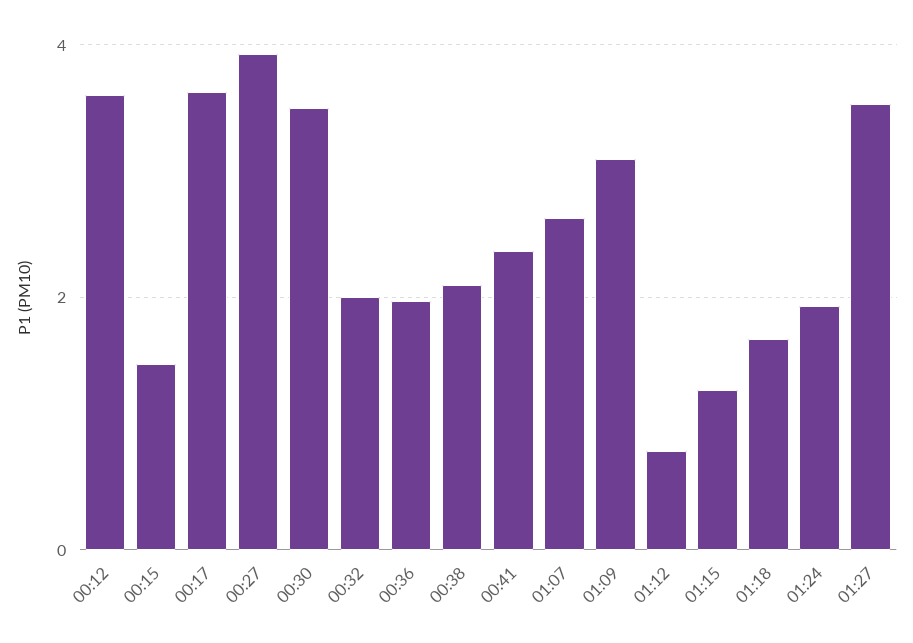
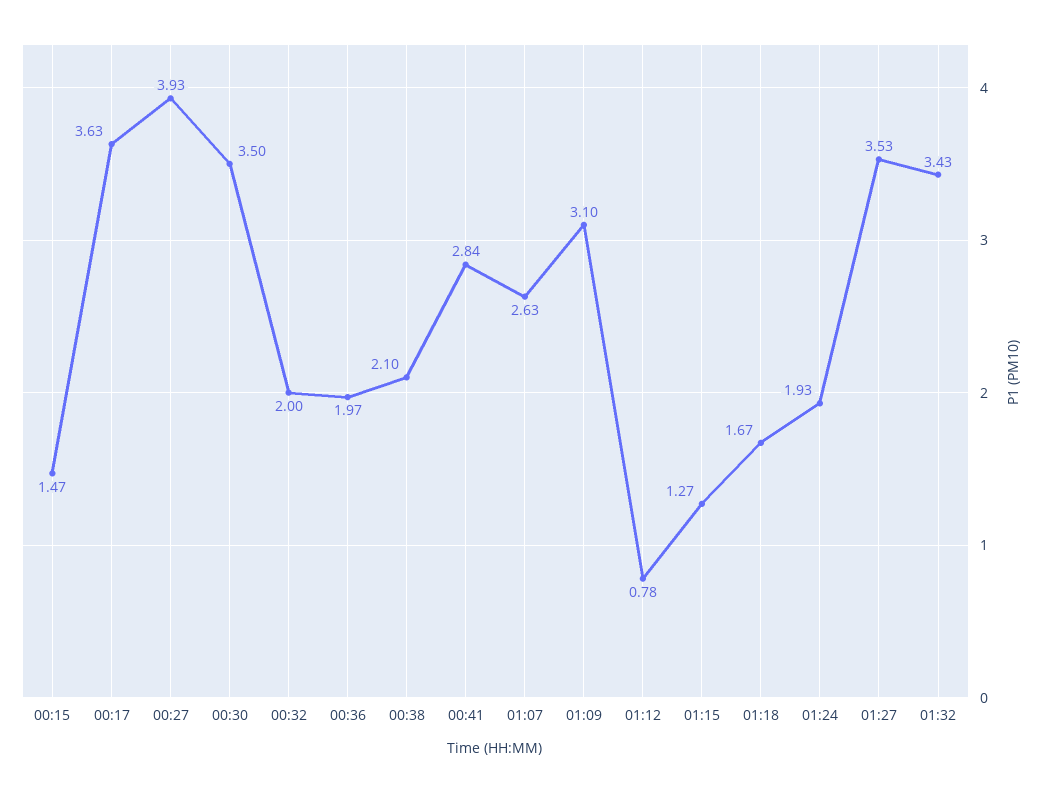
00:12: 3.6 -> none
00:41: 2.4 -> 2.84
01:32: none -> 3.43

